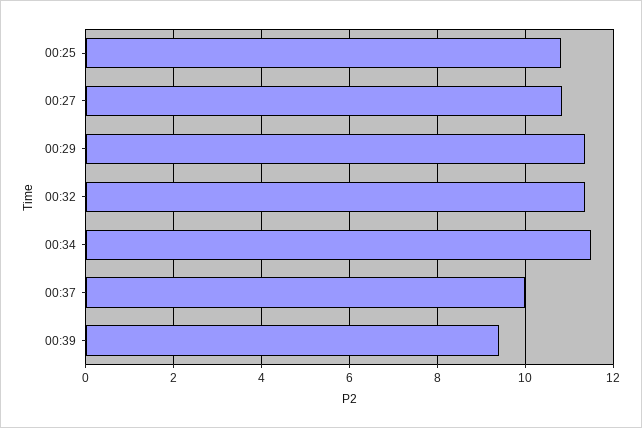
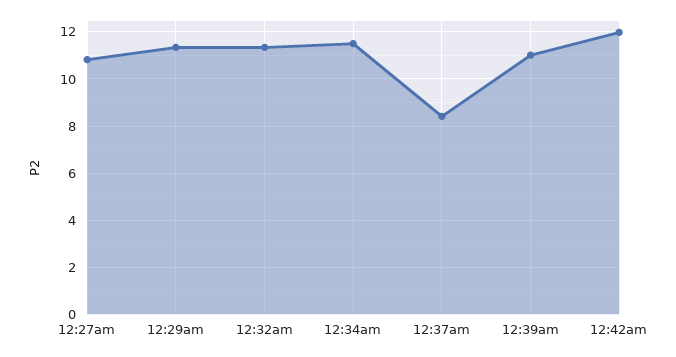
00:25: 10.8 -> none
00:37: 10 -> 8.5
00:39: 9.4 -> 11
12:42am: none -> 12

